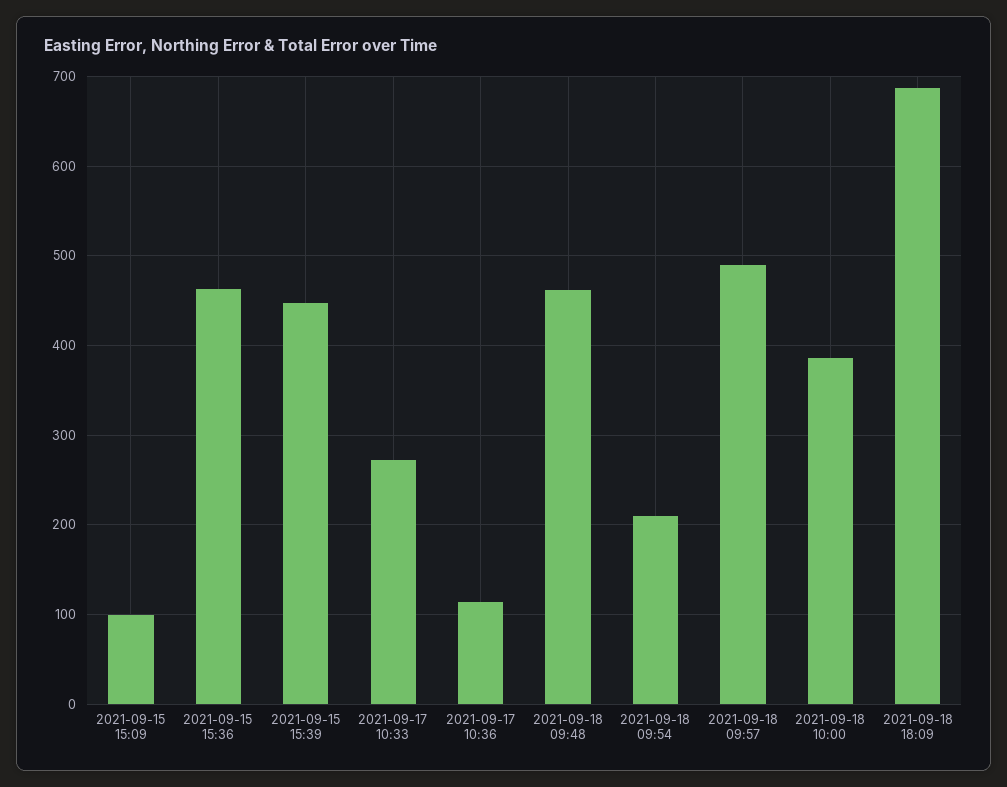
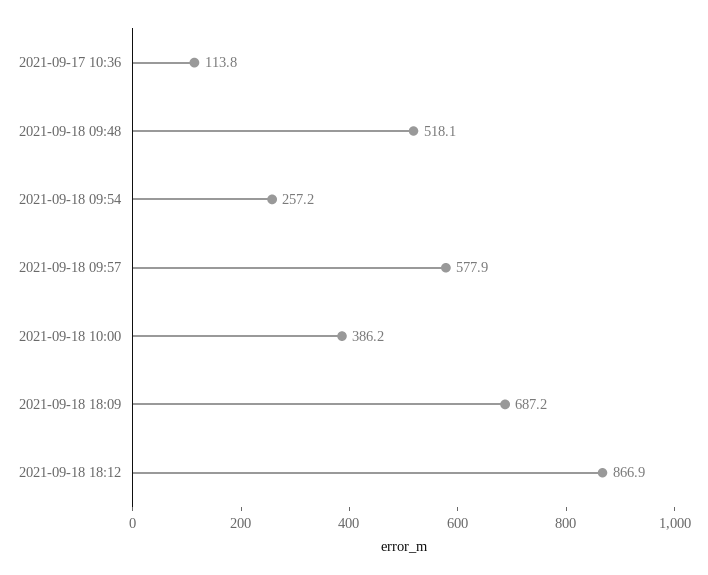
2021-09-15 15:09: 100 -> none
2021-09-15 15:36: 460 -> none
2021-09-15 15:39: 450 -> none
2021-09-17 10:33: 270 -> none
2021-09-18 09:48: 460 -> 518.1
2021-09-18 09:54: 210 -> 257.2
2021-09-18 09:57: 490 -> 577.9
2021-09-18 18:12: none -> 866.9

